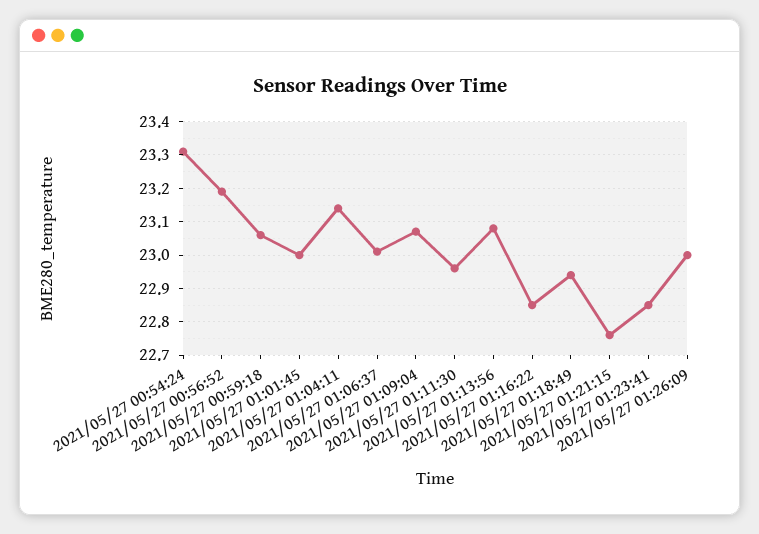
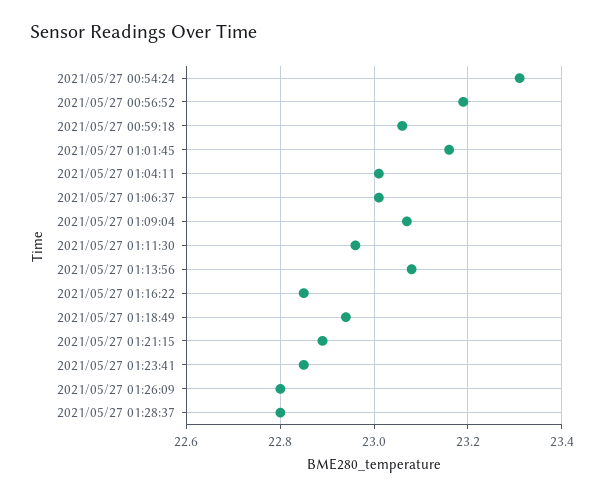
2021/05/27 01:01:45: 23 -> 23.15
2021/05/27 01:04:11: 23.15 -> 23
2021/05/27 01:21:15: 22.75 -> 22.9
2021/05/27 01:26:09: 23 -> 22.8
2021/05/27 01:28:37: none -> 22.8

